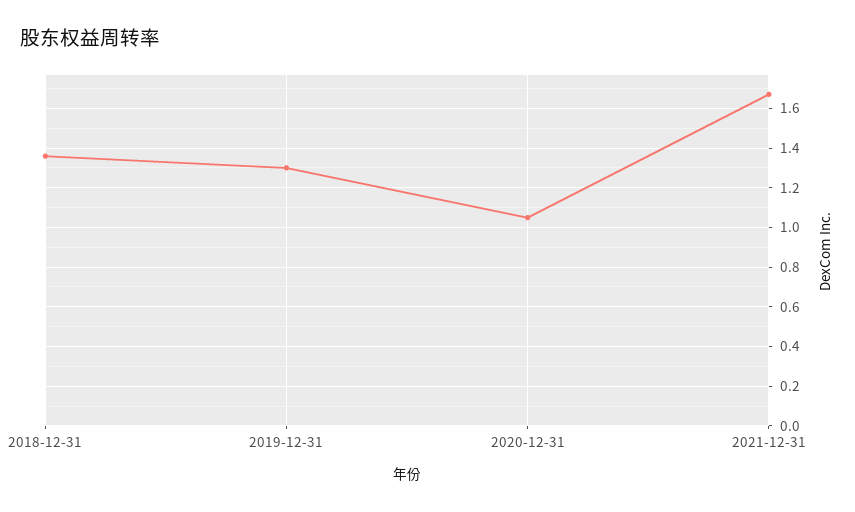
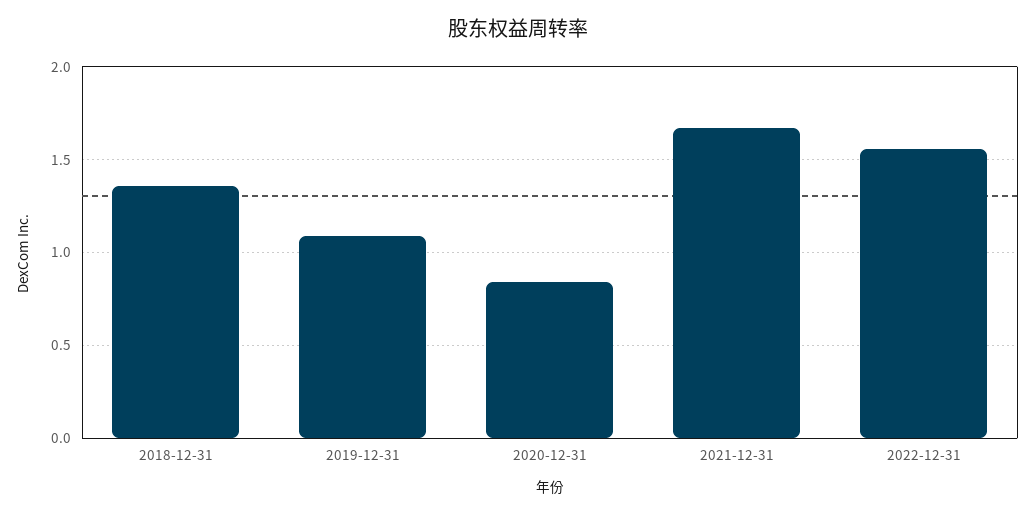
2019-12-31: 1.3 -> 1.1
2020-12-31: 1.05 -> 0.85
2022-12-31: none -> 1.55

